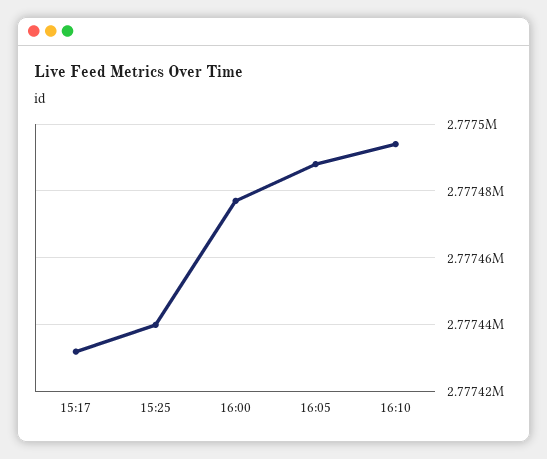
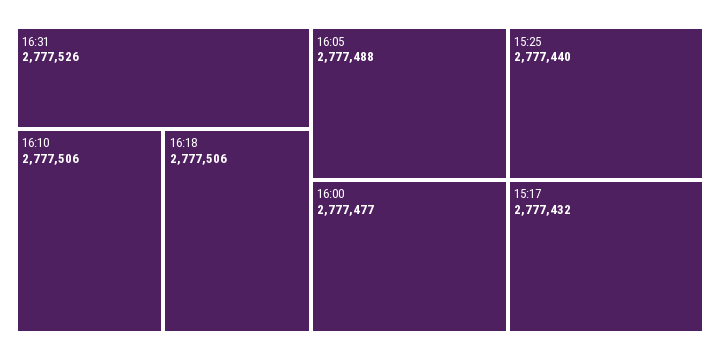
16:10: 2777495 -> 2777506
16:31: none -> 2777526
16:18: none -> 2777506

